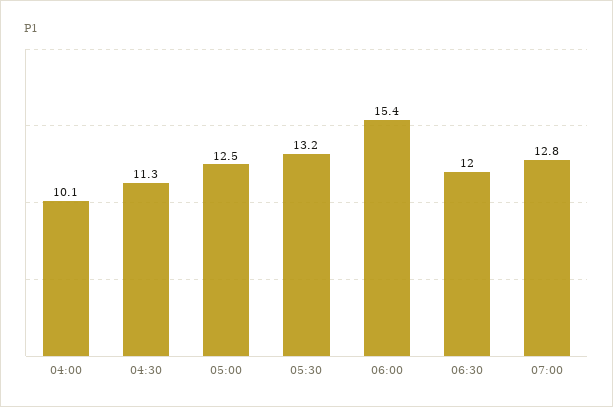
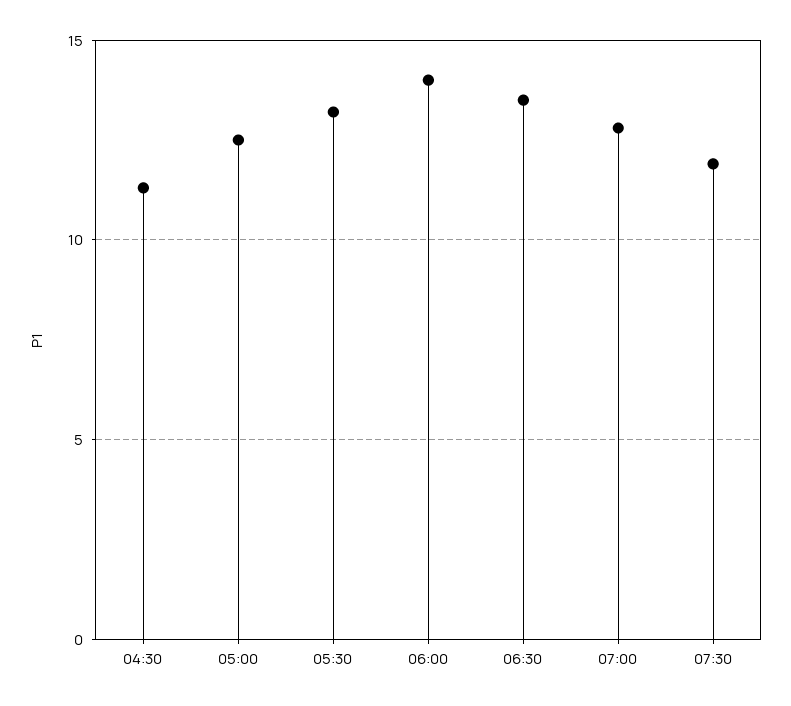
04:00: 10.1 -> none
06:00: 15.4 -> 14
06:30: 12 -> 13.5
07:30: none -> 12

